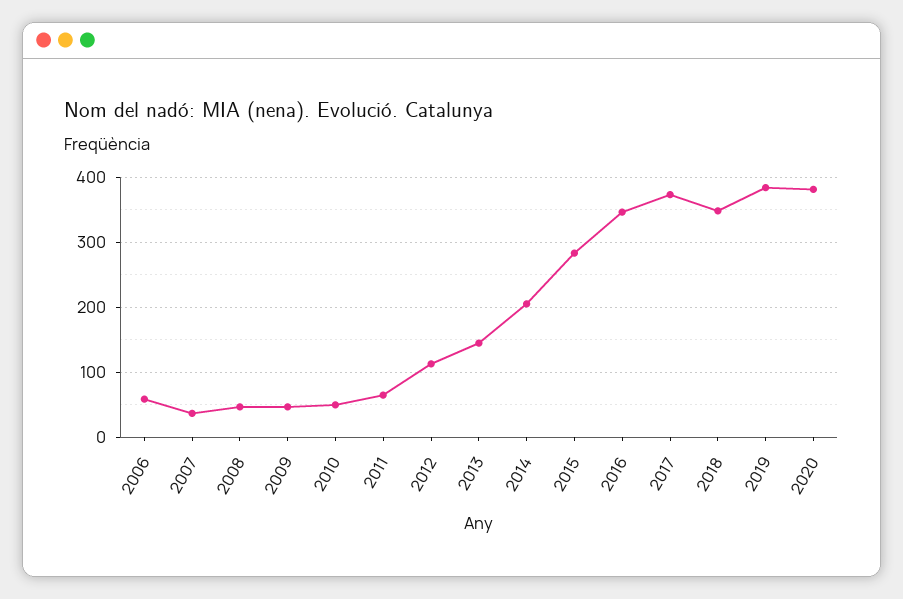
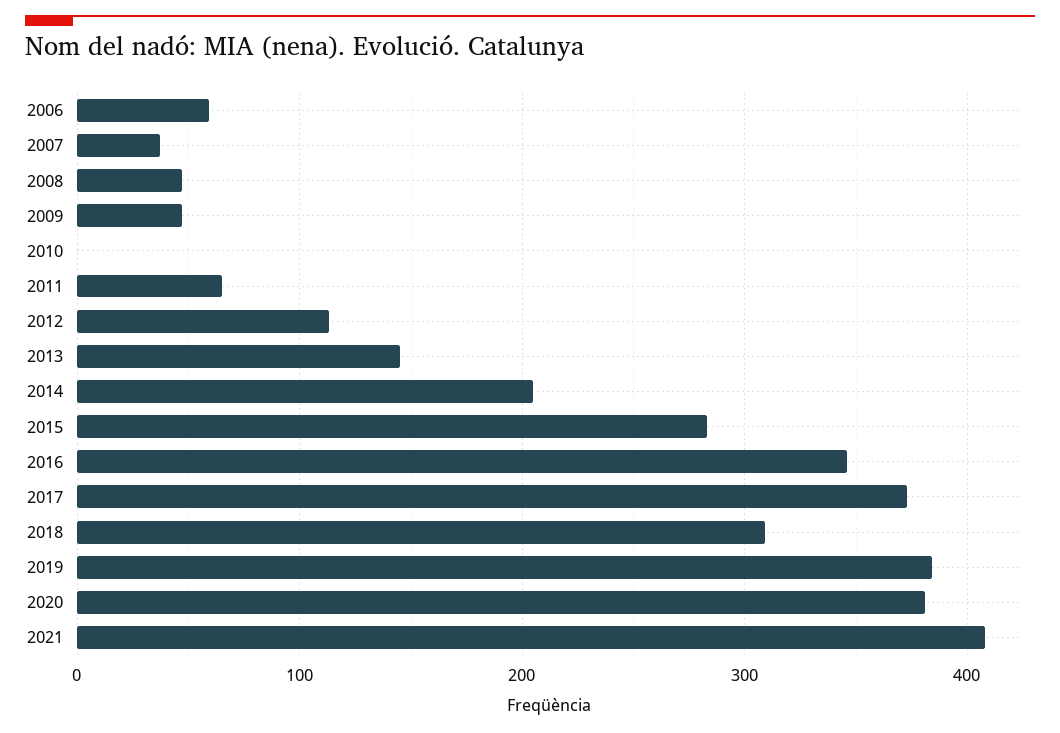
2010: 50 -> 0
2018: 350 -> 310
2021: none -> 410

